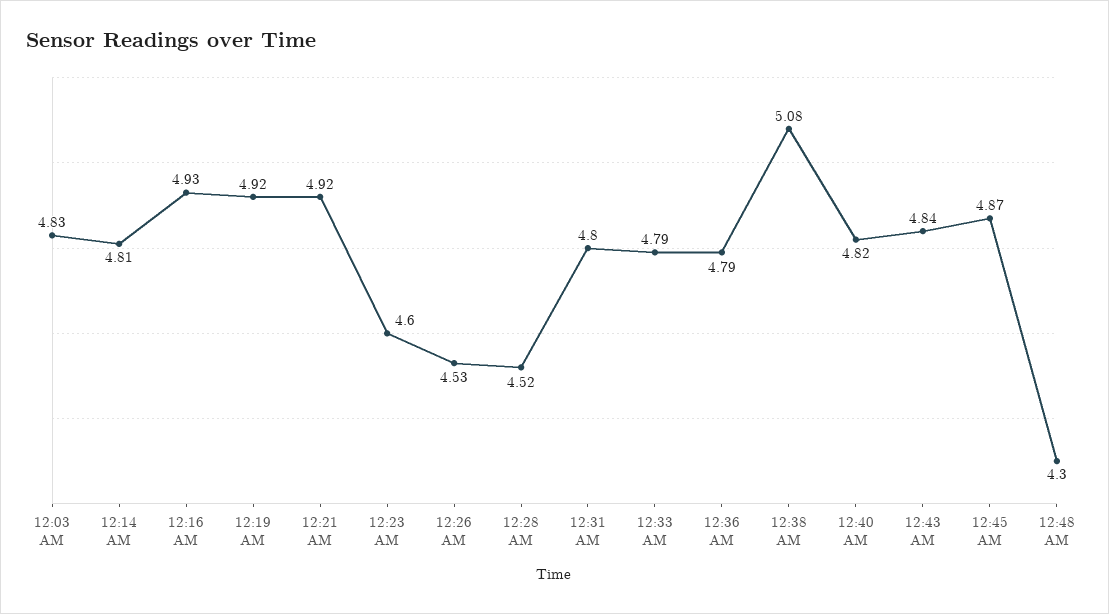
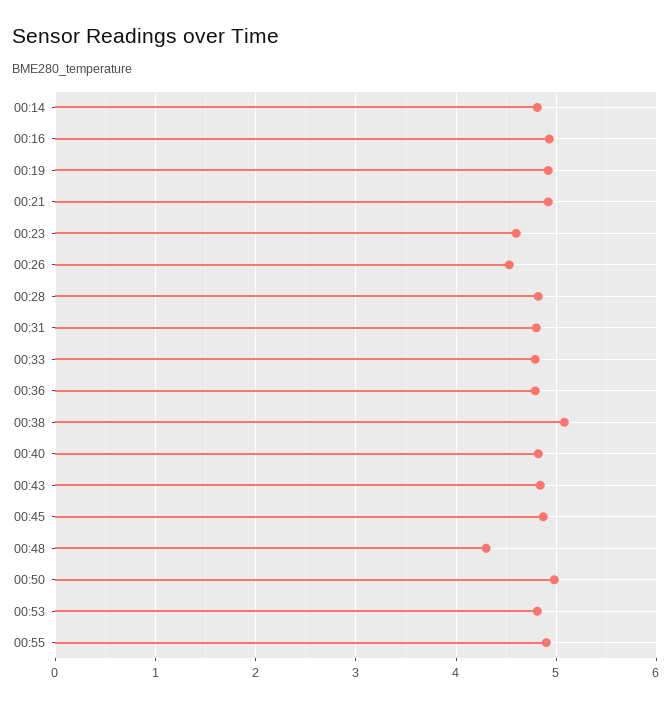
12:03 AM: 4.83 -> none
12:28 AM: 4.52 -> 4.8
00:50: none -> 5
00:53: none -> 4.8
00:55: none -> 4.9

